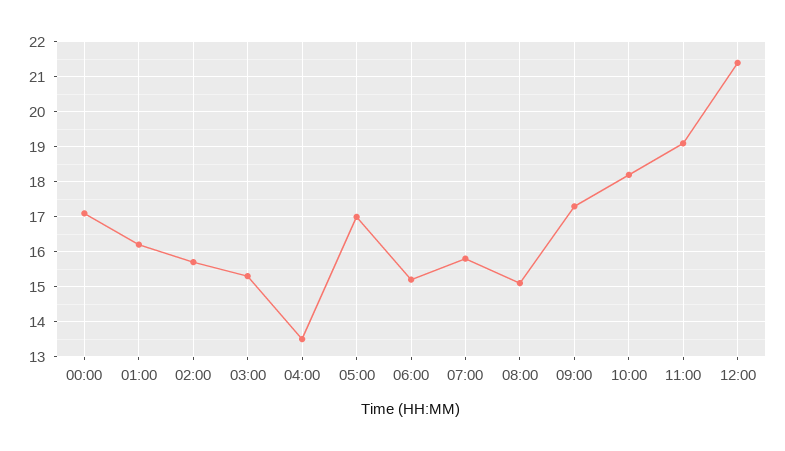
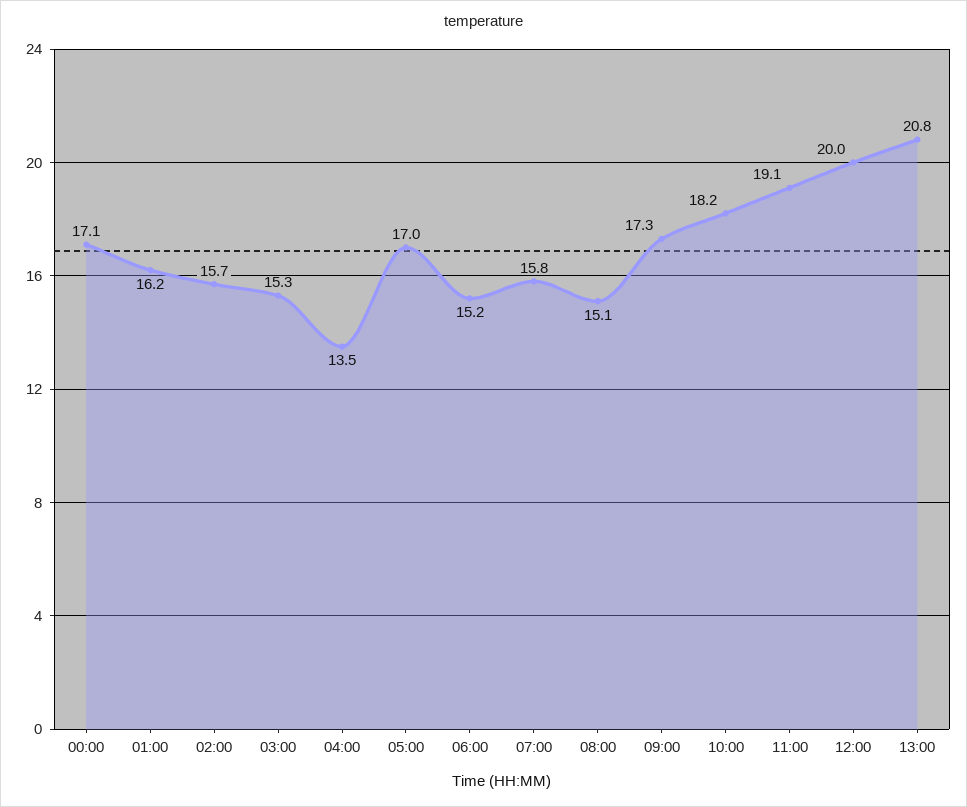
12:00: 21.5 -> 20
13:00: none -> 20.8

